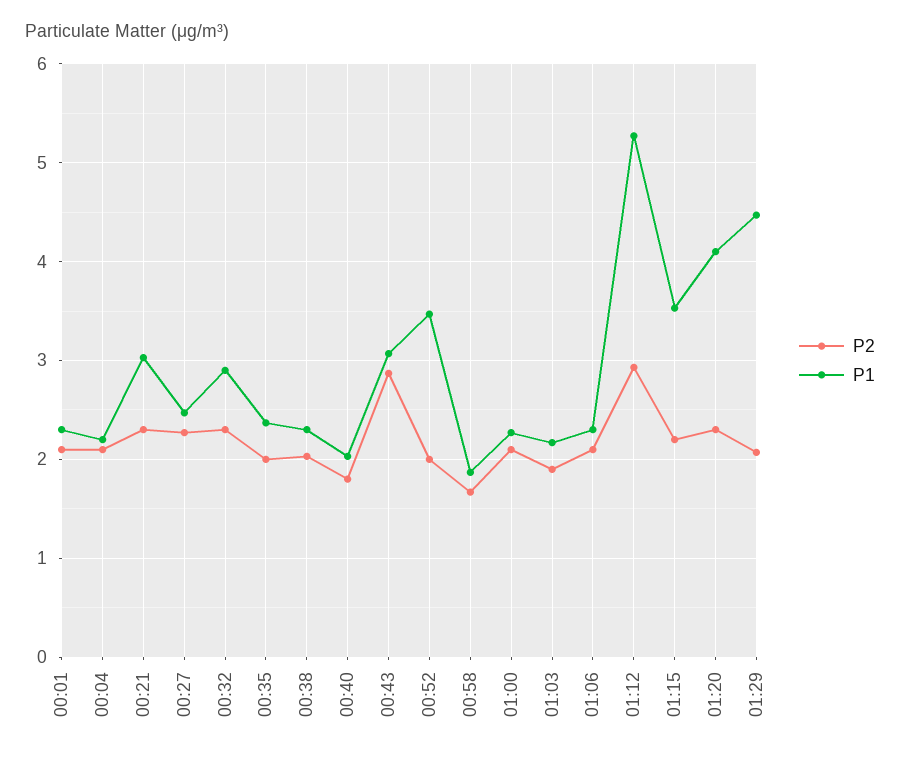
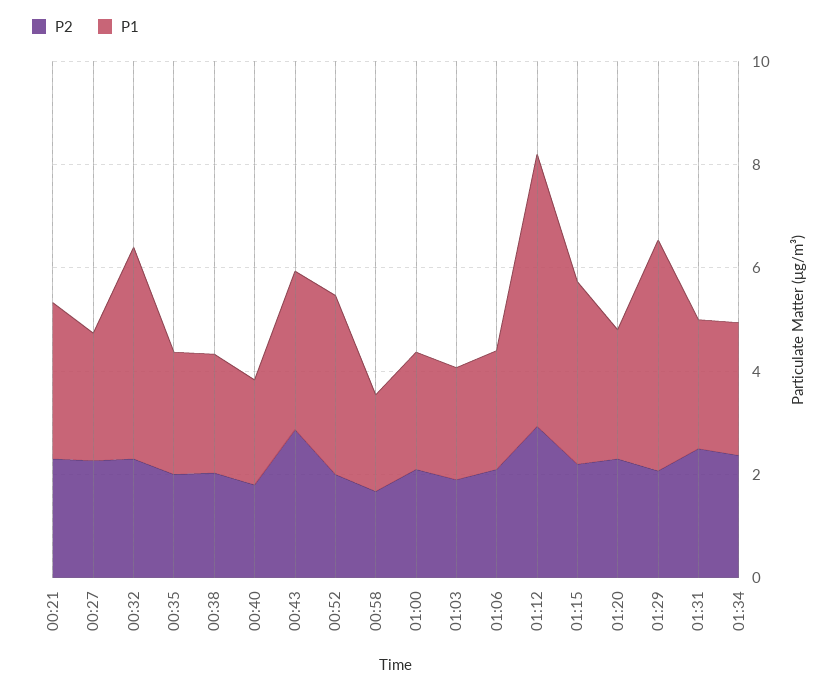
P2, 00:01: 2.1 -> none
P1, 00:01: 2.3 -> none
P2, 00:04: 2.1 -> none
P1, 00:04: 2.2 -> none
P1, 00:32: 2.9 -> 4
P1, 01:20: 4.1 -> 2.5
P2, 01:31: none -> 2.5
P1, 01:31: none -> 2.5
P2, 01:34: none -> 2.5
P1, 01:34: none -> 2.5

